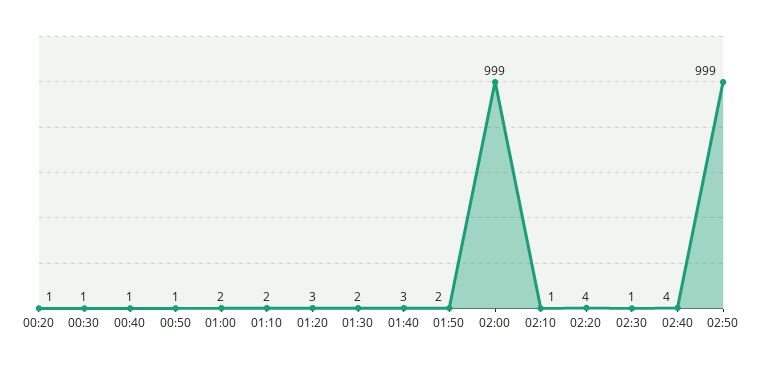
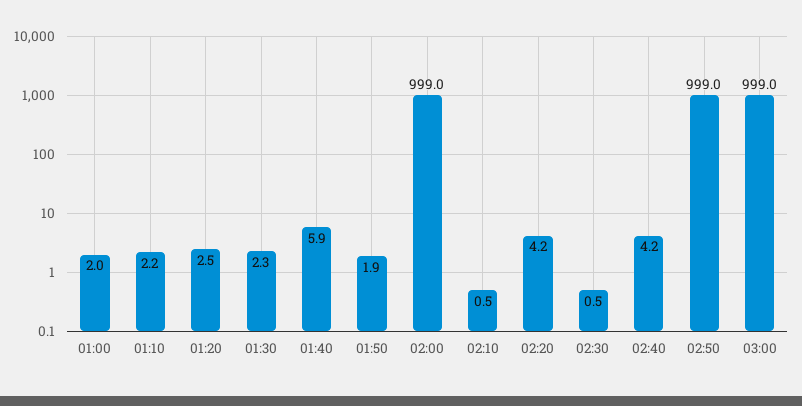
00:20: 1 -> none
00:30: 1 -> none
00:40: 1 -> none
00:50: 1 -> none
01:40: 3 -> 5.9
03:00: none -> 999

